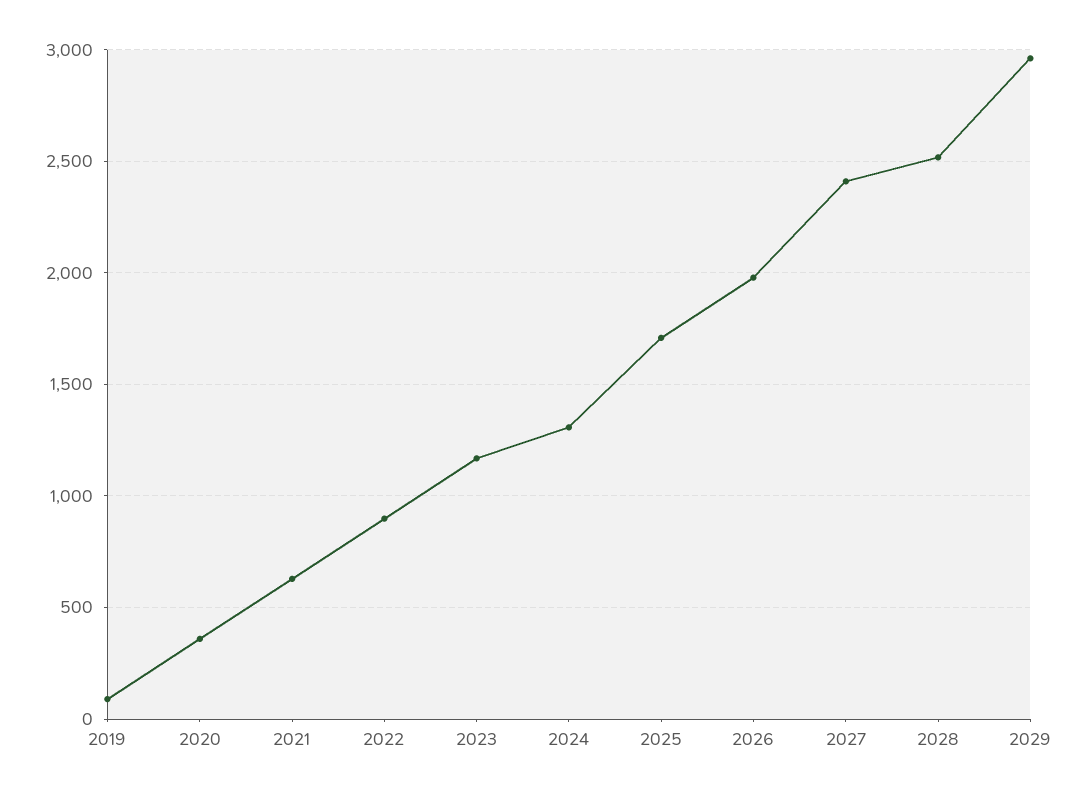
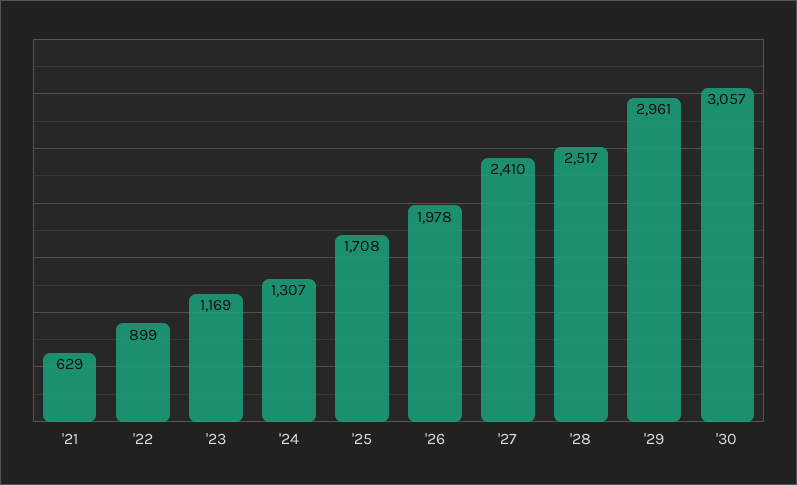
2019: 100 -> none
2020: 350 -> none
'30: none -> 3057

